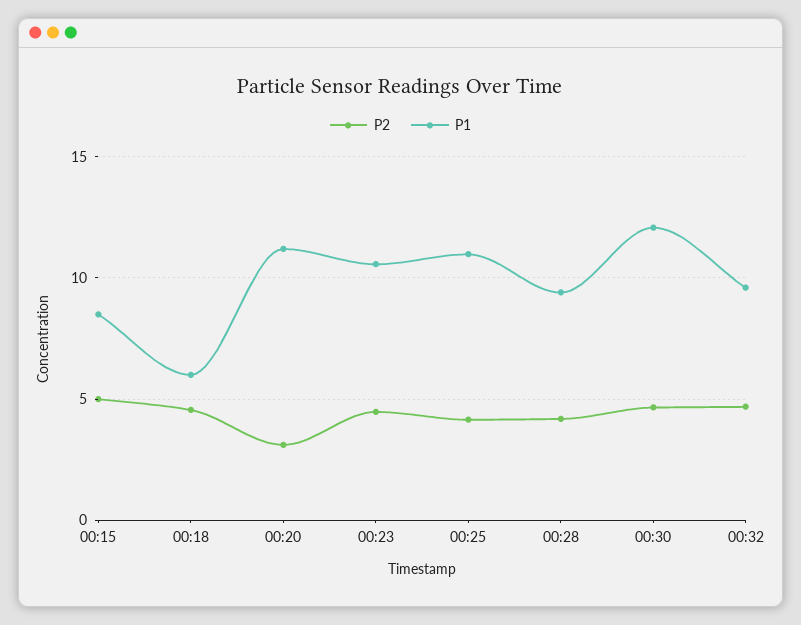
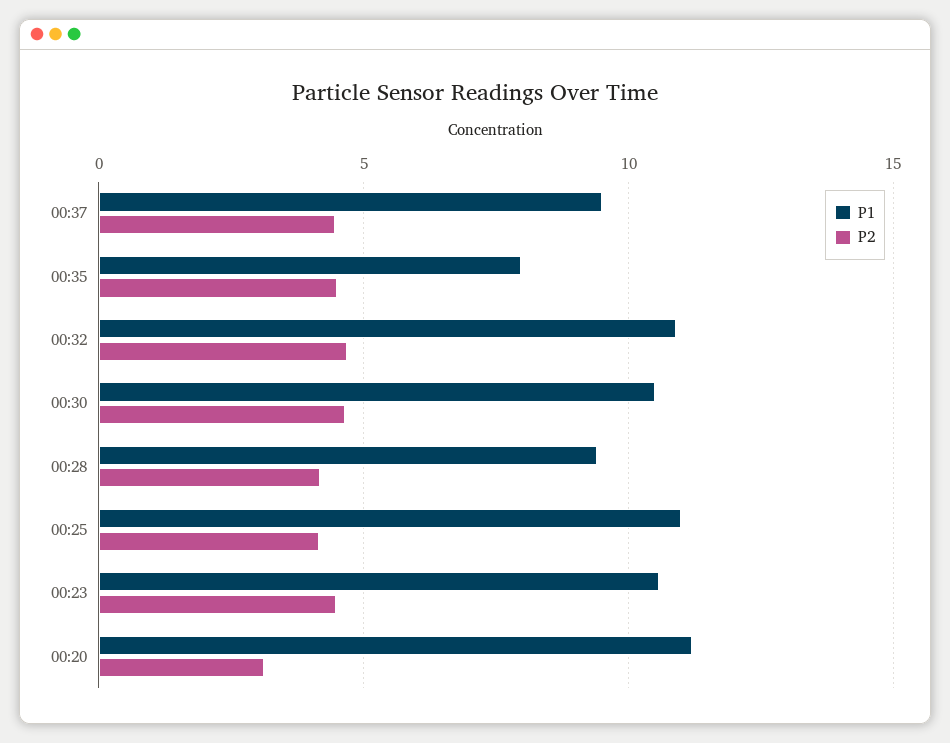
P2, 00:15: 5 -> none
P1, 00:15: 8.5 -> none
P2, 00:18: 4.5 -> none
P1, 00:18: 6 -> none
P1, 00:30: 12 -> 10.5
P1, 00:32: 9.5 -> 11
P1, 00:37: none -> 9.5
P2, 00:37: none -> 4.5
P1, 00:35: none -> 8
P2, 00:35: none -> 4.5

